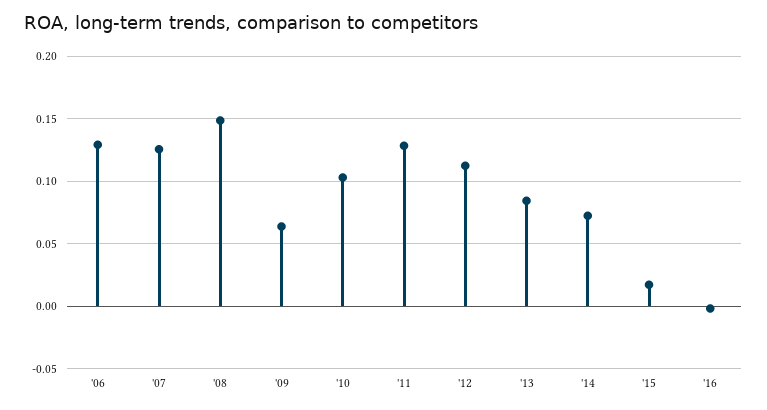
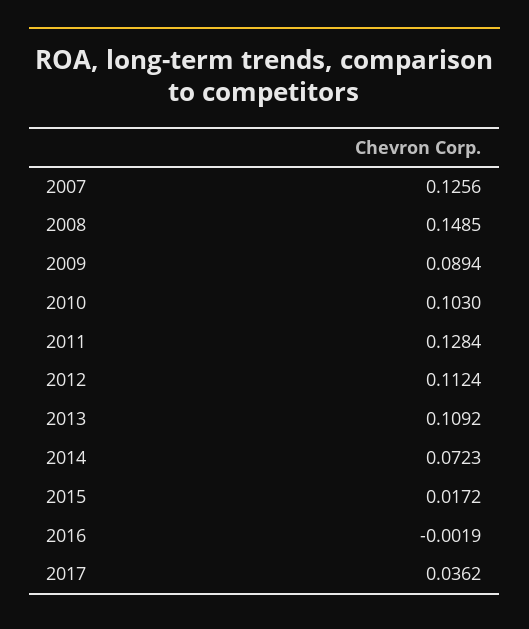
'06: 0.13 -> none
'09: 0.065 -> 0.0894
'13: 0.085 -> 0.1092
2017: none -> 0.0362

